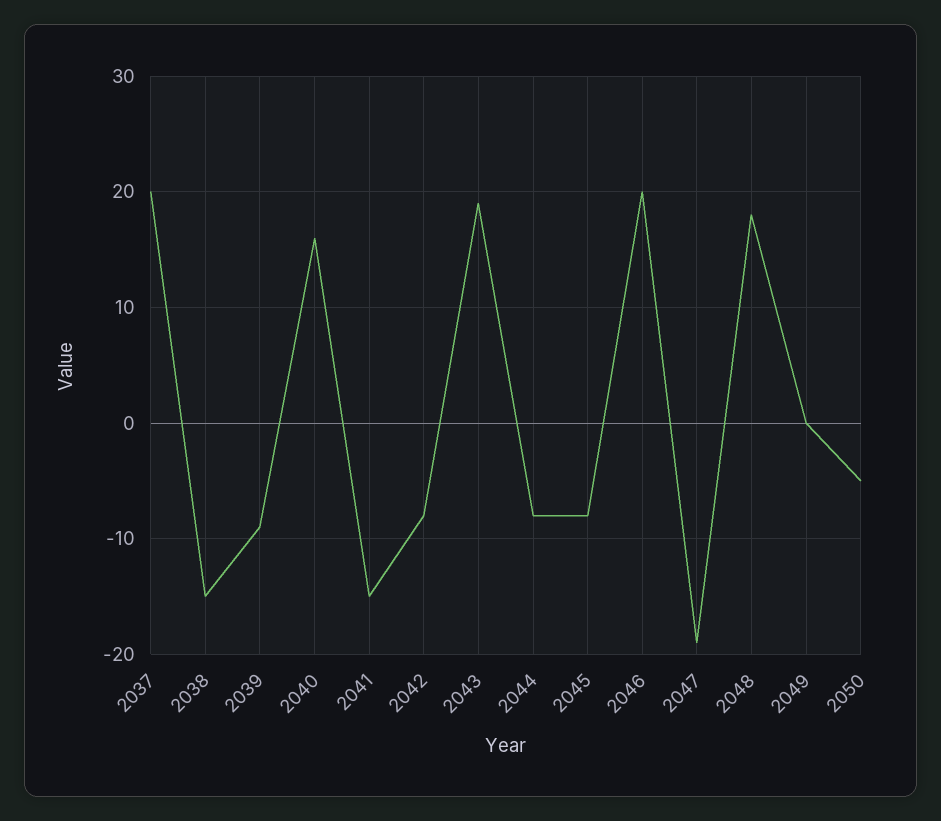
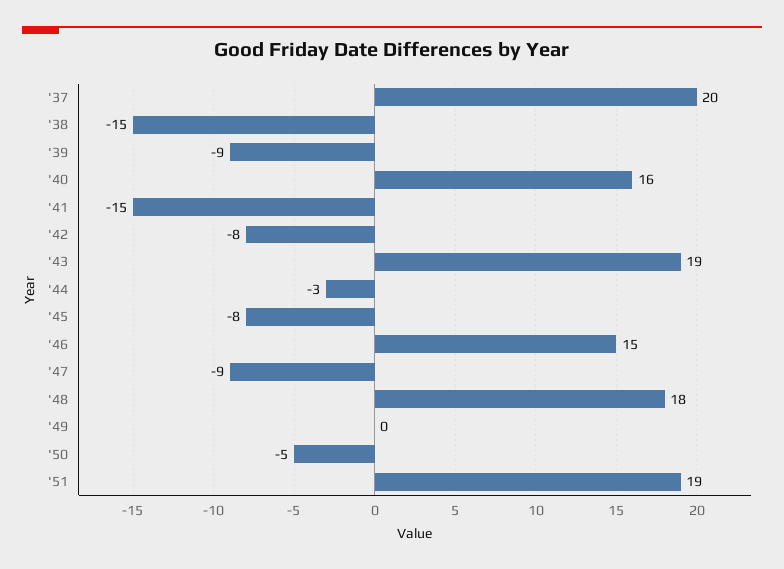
2044: -8 -> -3
2046: 20 -> 15
2047: -19 -> -9
'51: none -> 19

